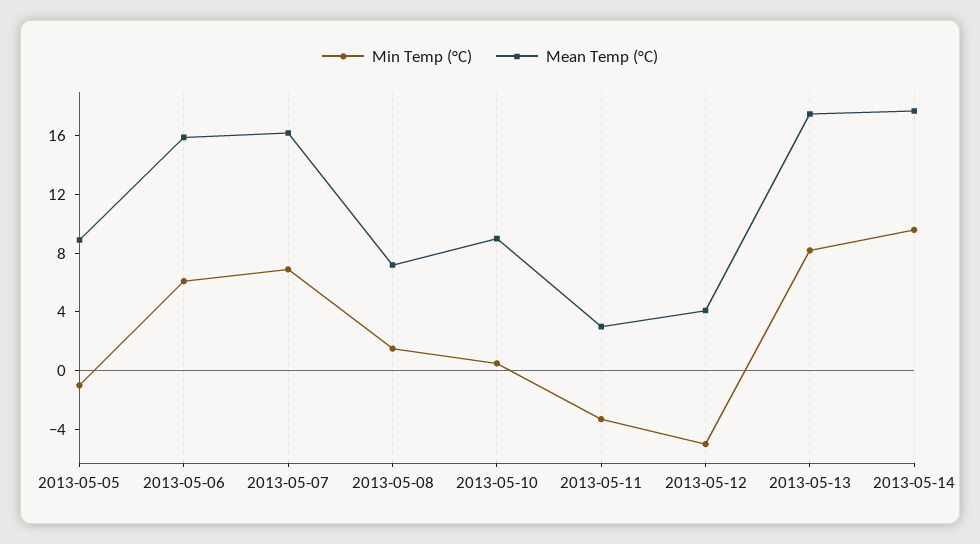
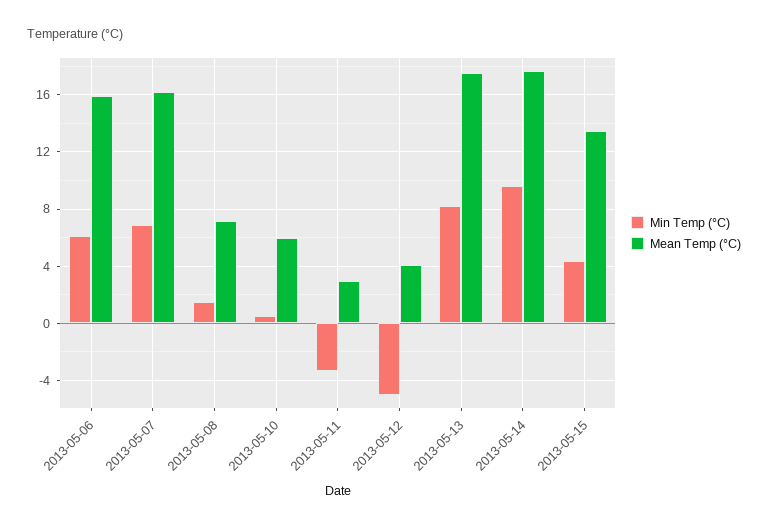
Min Temp (°C), 2013-05-05: -1 -> none
Mean Temp (°C), 2013-05-05: 9 -> none
Mean Temp (°C), 2013-05-10: 9 -> 6
Min Temp (°C), 2013-05-15: none -> 4.5
Mean Temp (°C), 2013-05-15: none -> 13.5

